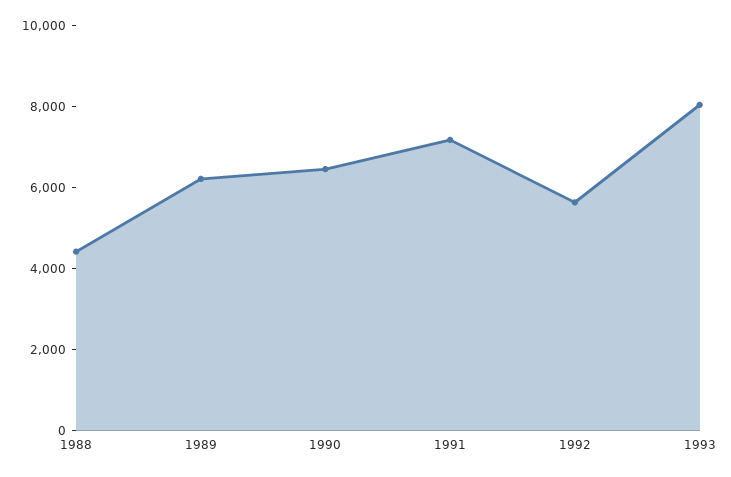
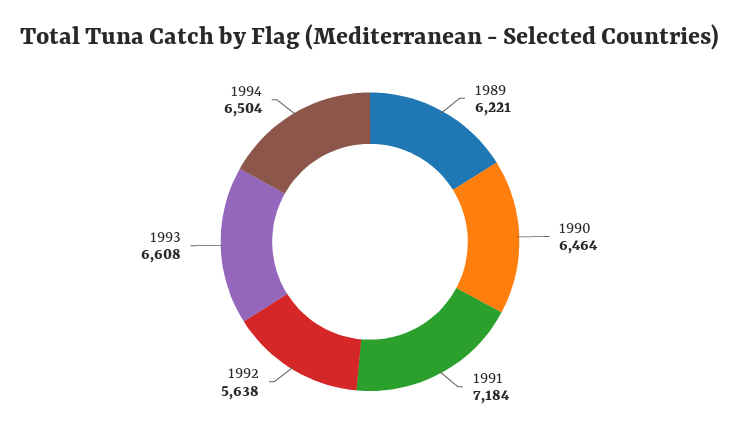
1988: 4500 -> none
1993: 8000 -> 6608
1994: none -> 6504

